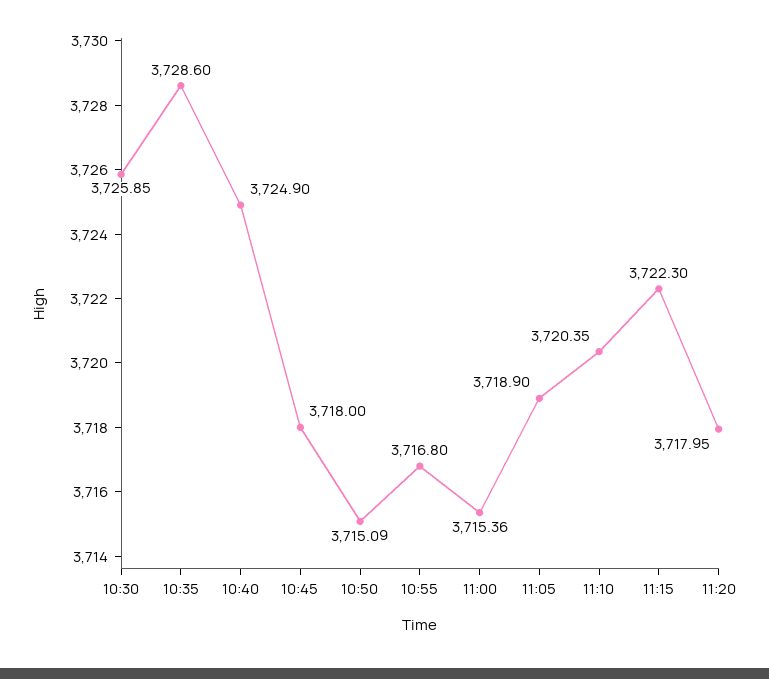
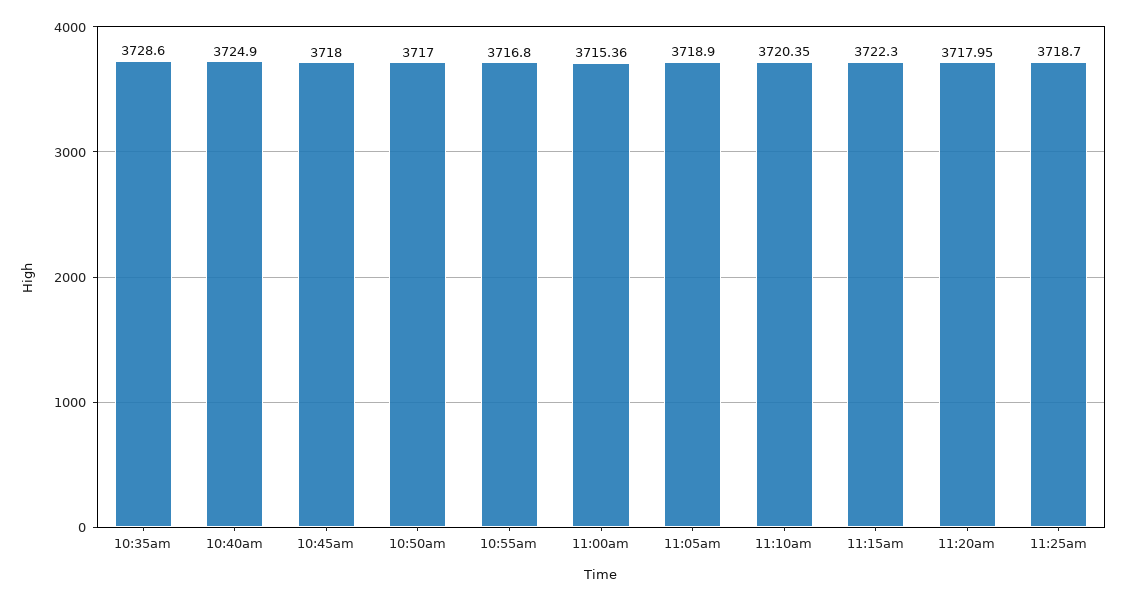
10:30: 3725.85 -> none
10:50: 3715.09 -> 3717
11:25am: none -> 3718.7

